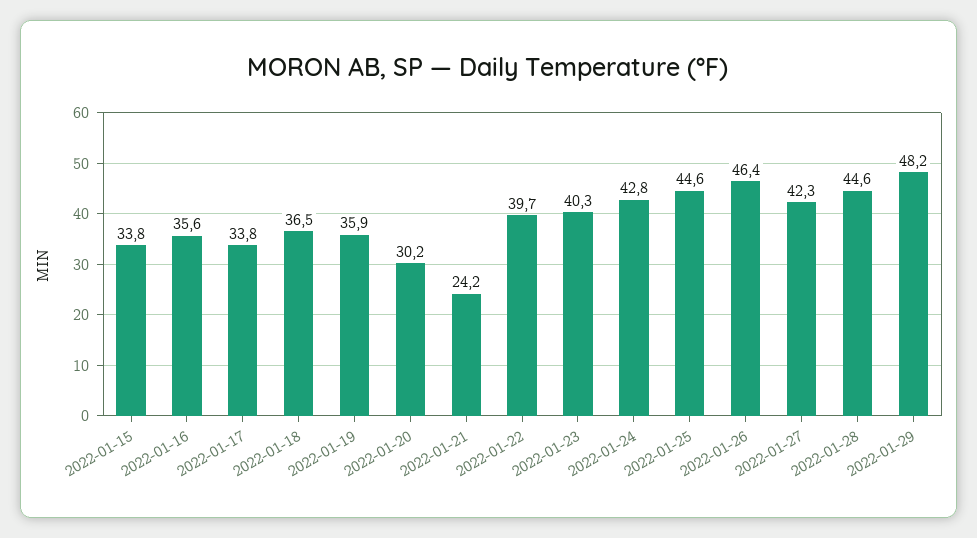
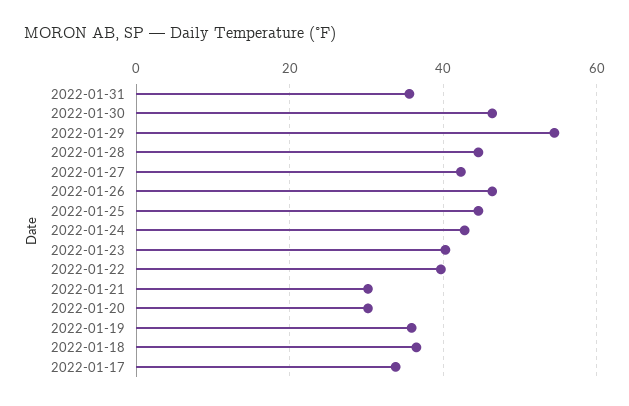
2022-01-15: 33.8 -> none
2022-01-16: 35.6 -> none
2022-01-21: 24.2 -> 30
2022-01-29: 48.2 -> 54
2022-01-31: none -> 36
2022-01-30: none -> 46

